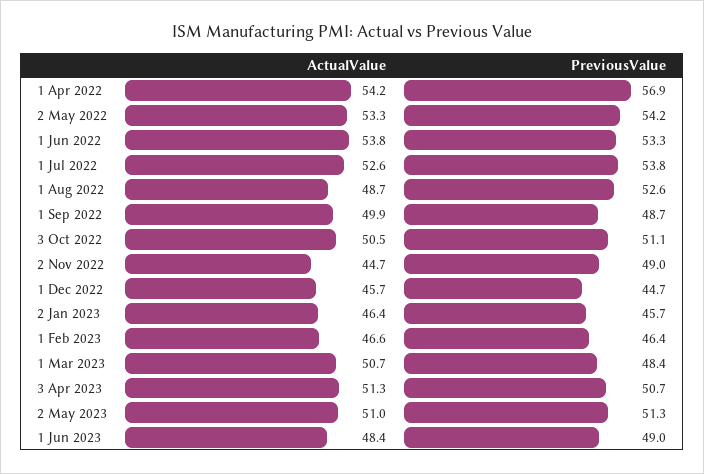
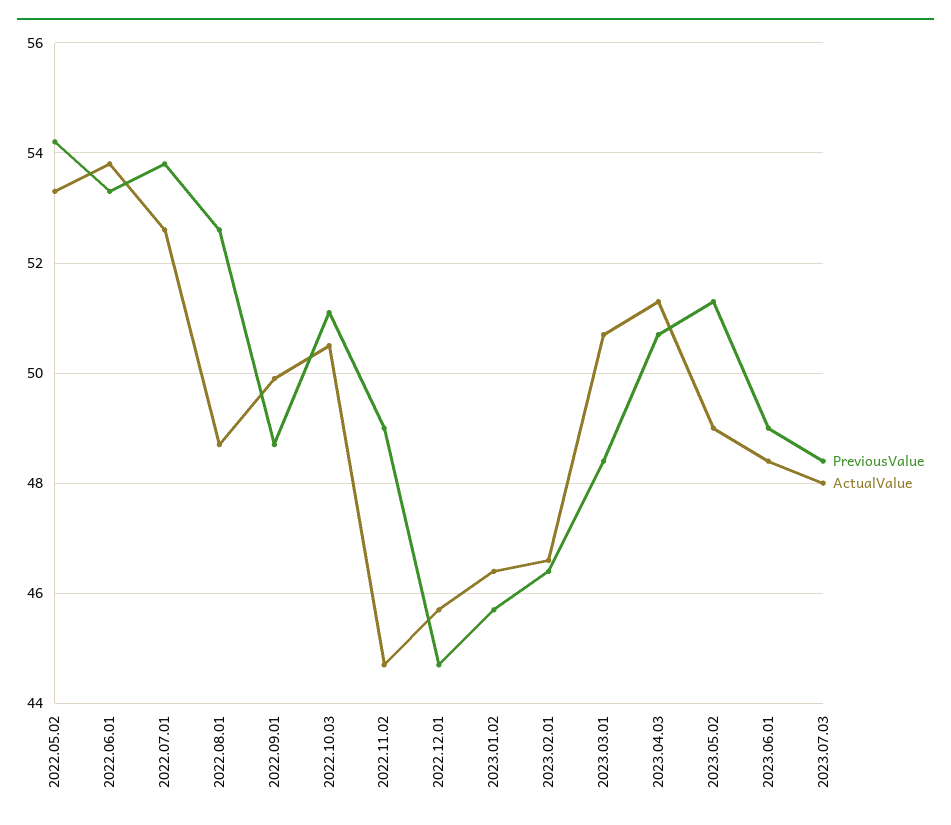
ActualValue, 1 Apr 2022: 54.2 -> none
PreviousValue, 1 Apr 2022: 56.9 -> none
ActualValue, 2 May 2023: 51 -> 49
PreviousValue, 2023.07.03: none -> 48.5
ActualValue, 2023.07.03: none -> 48

